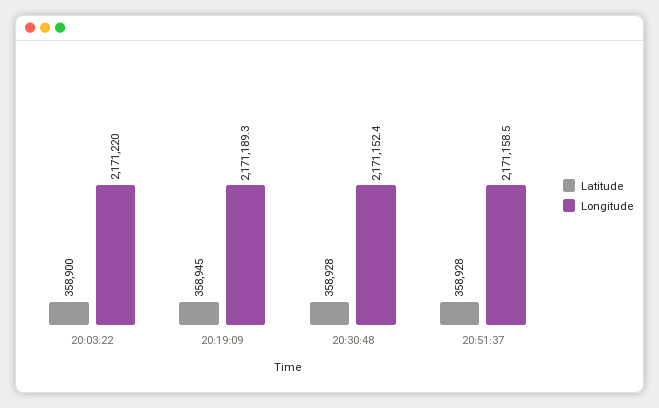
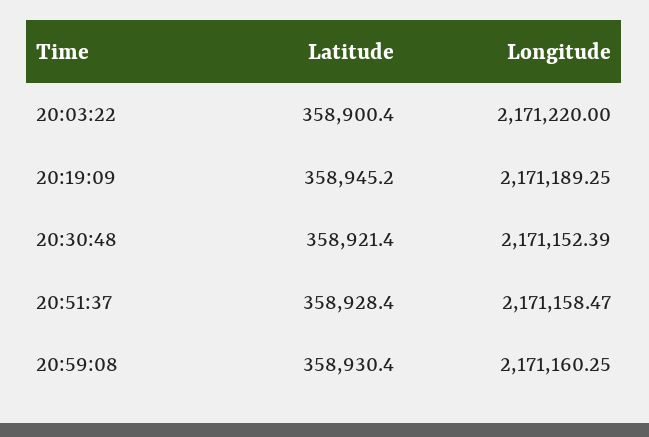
Latitude, 20:30:48: 358928 -> 358921.4
Latitude, 20:59:08: none -> 358930.4
Longitude, 20:59:08: none -> 2171160.25

